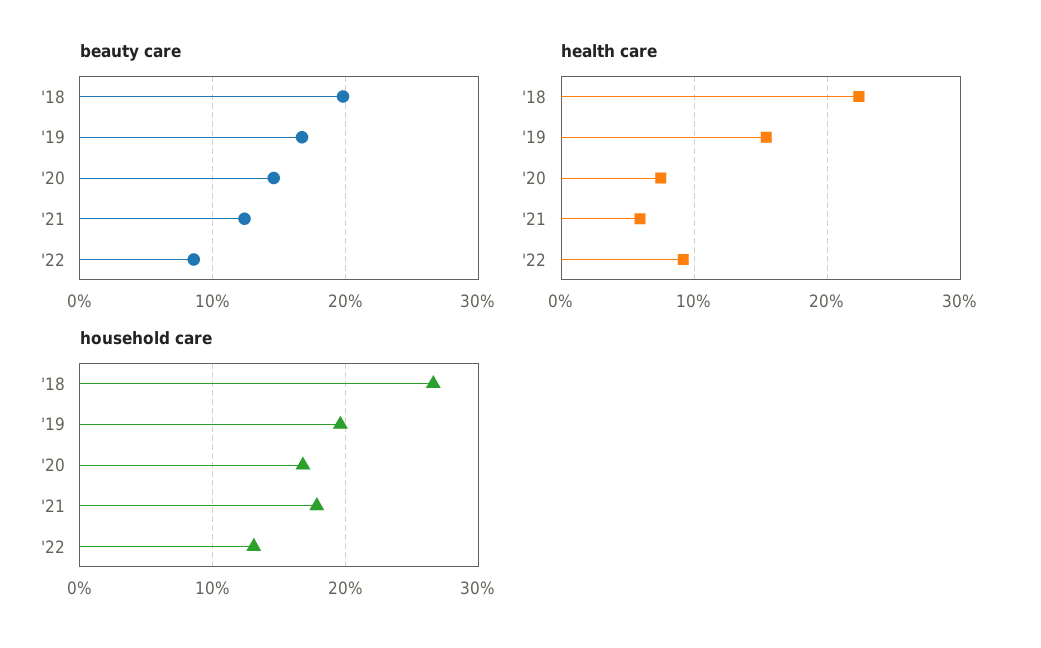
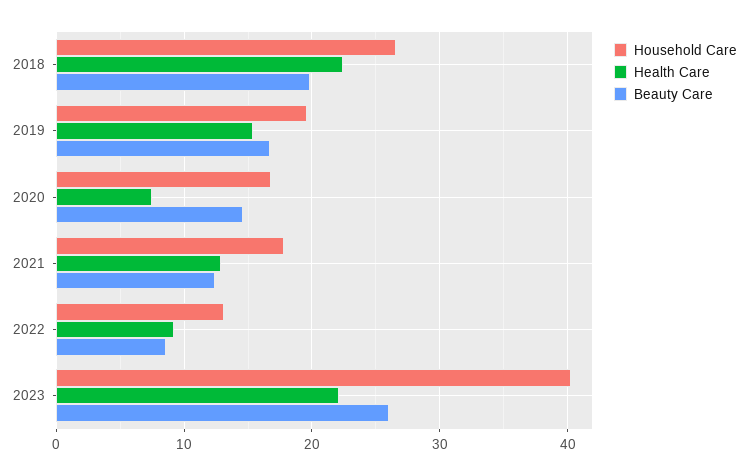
health care, '21: 6 -> 13
household care, 2023: none -> 40
health care, 2023: none -> 22
beauty care, 2023: none -> 26

